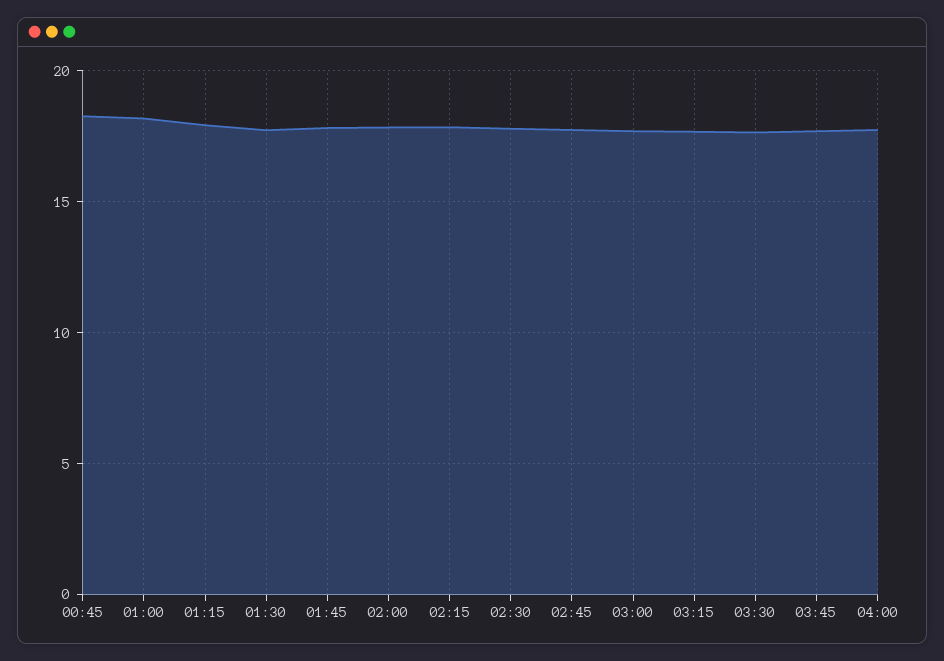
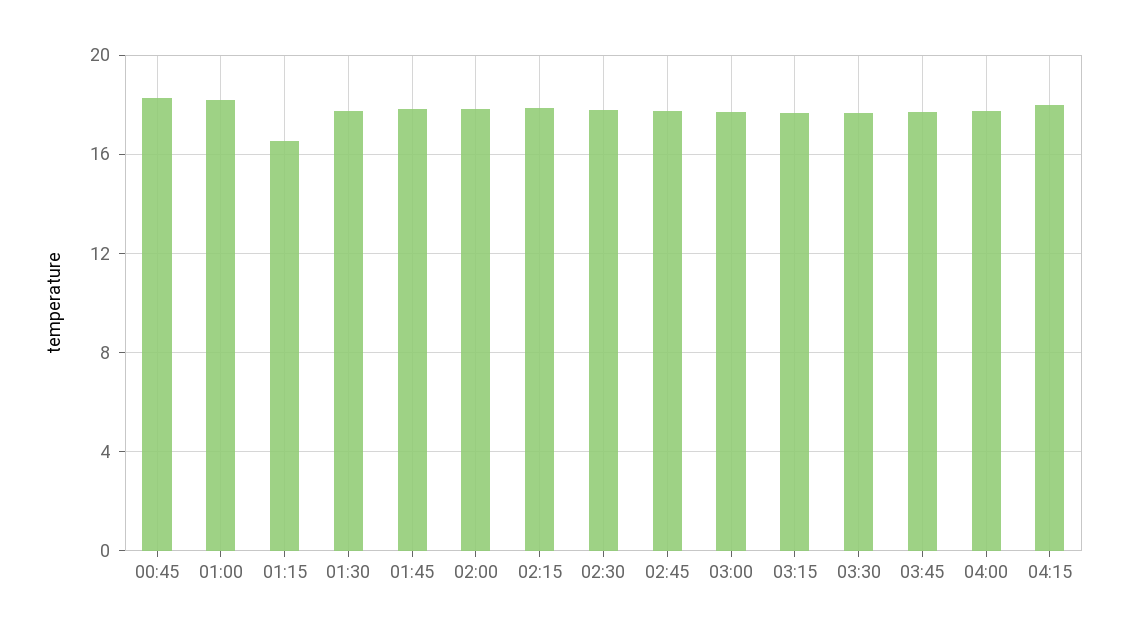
01:15: 18 -> 16.5
04:15: none -> 18

